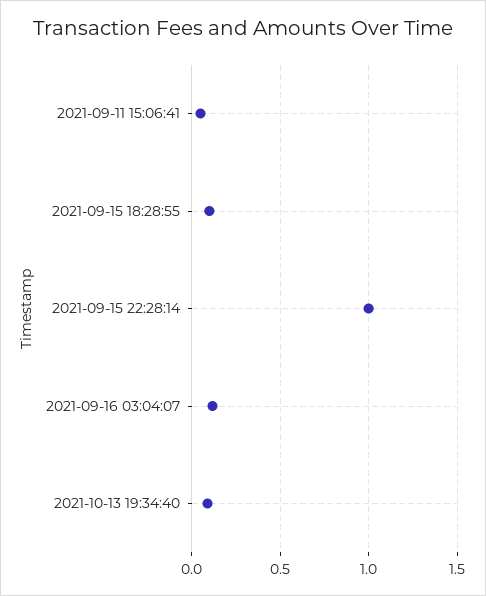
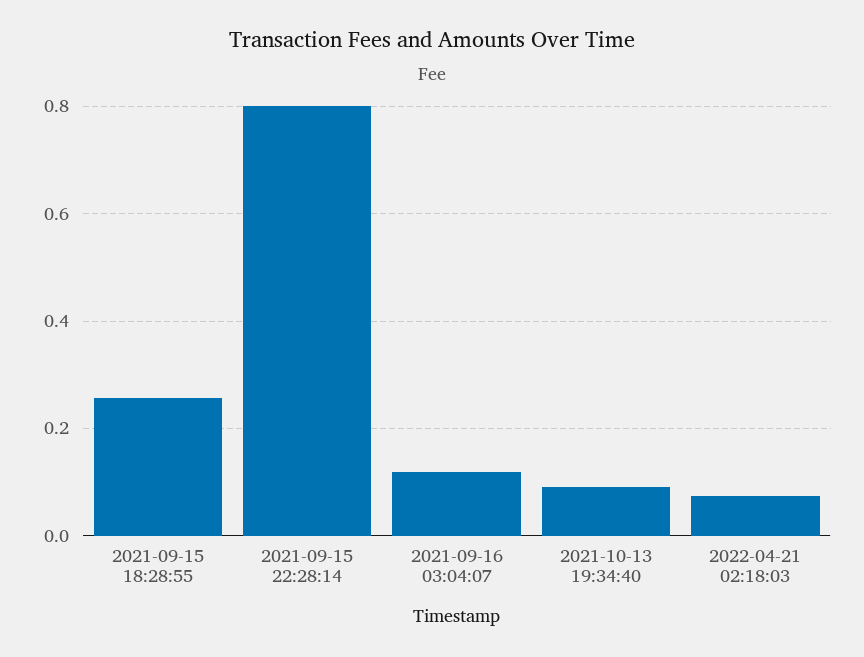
2021-09-11 15:06:41: 0.05 -> none
2021-09-15 18:28:55: 0.1 -> 0.26
2021-09-15 22:28:14: 1 -> 0.8
2022-04-21 02:18:03: none -> 0.08

